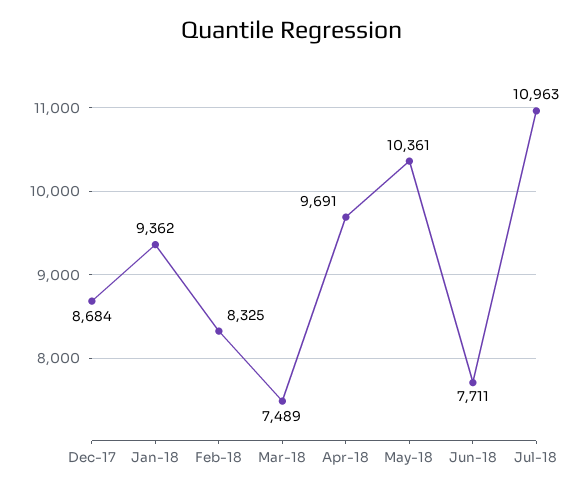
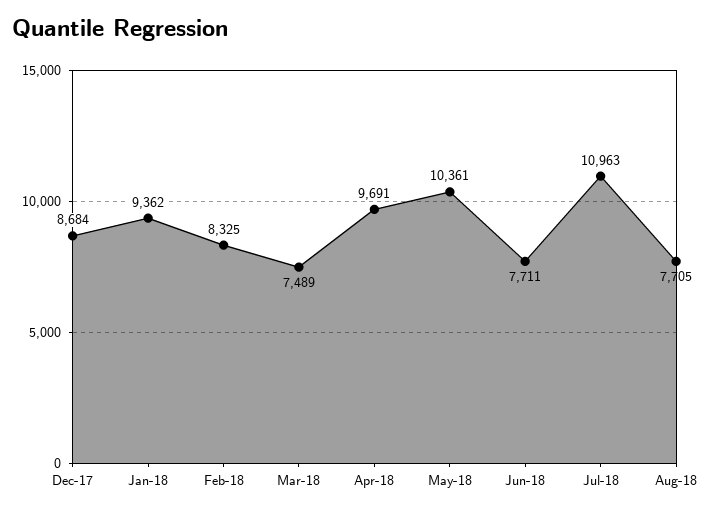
Aug-18: none -> 7705

